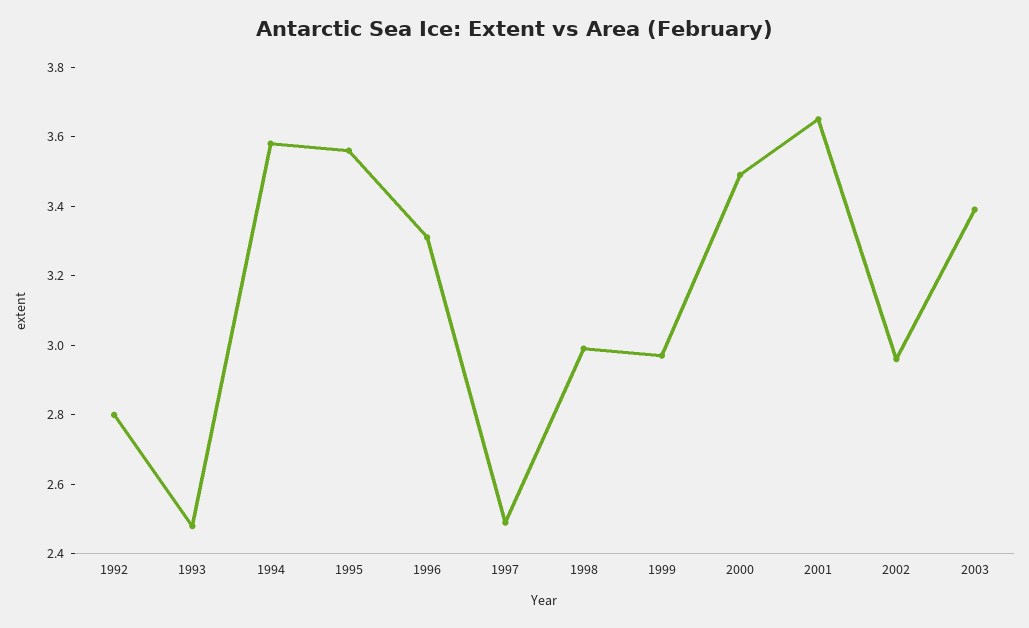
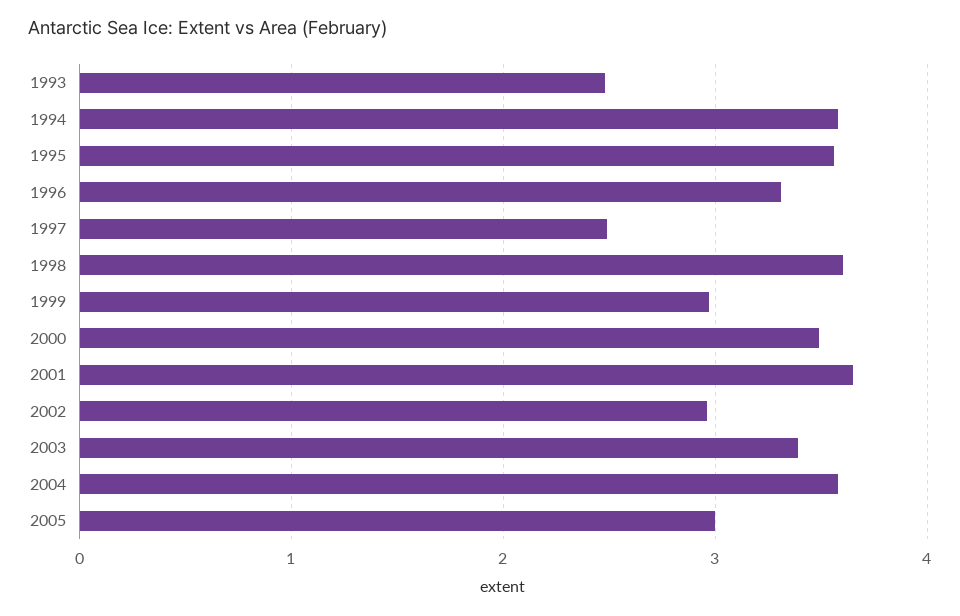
1992: 2.8 -> none
1998: 3 -> 3.6
2004: none -> 3.6
2005: none -> 3

